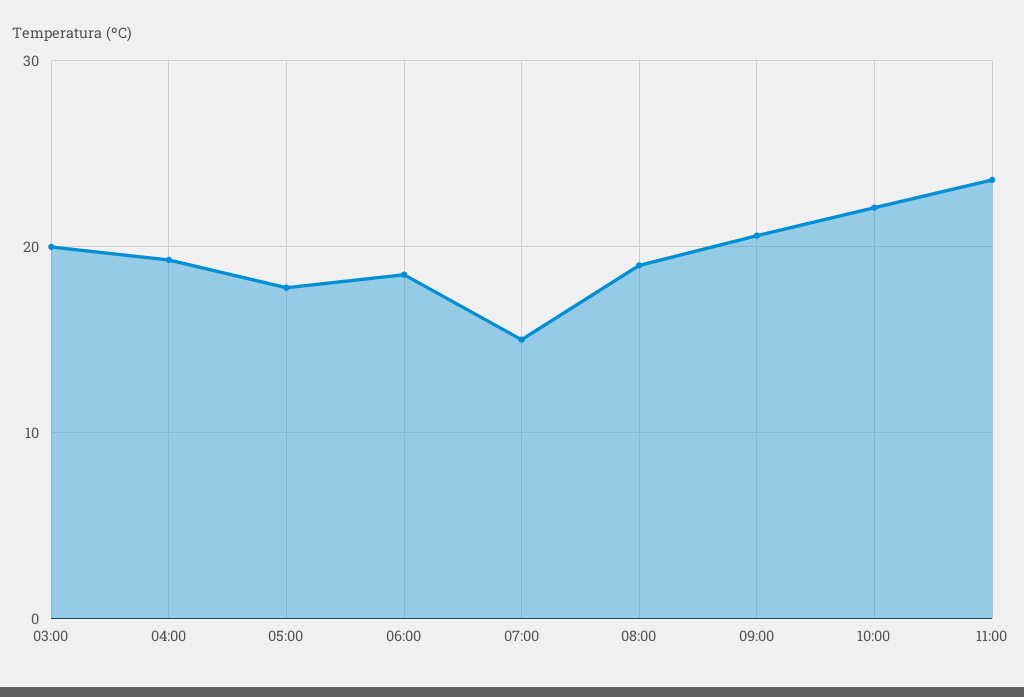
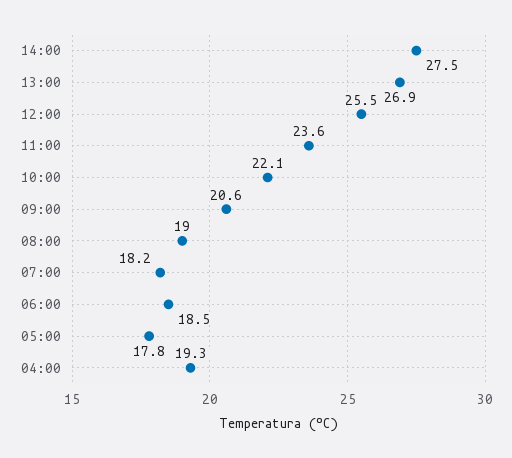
03:00: 20 -> none
07:00: 15 -> 18.2
14:00: none -> 27.5
13:00: none -> 26.9
12:00: none -> 25.5

